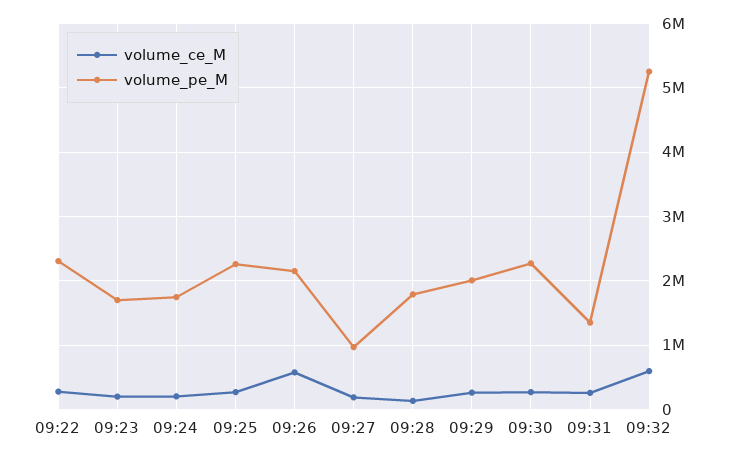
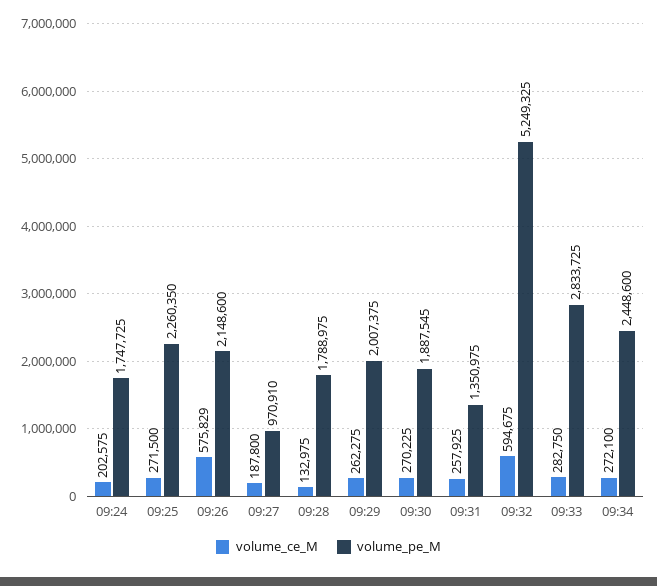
volume_ce_M, 09:22: 300000 -> none
volume_pe_M, 09:22: 2300000 -> none
volume_ce_M, 09:23: 200000 -> none
volume_pe_M, 09:23: 1700000 -> none
volume_pe_M, 09:30: 2300000 -> 1887545
volume_ce_M, 09:33: none -> 282750
volume_pe_M, 09:33: none -> 2833725
volume_ce_M, 09:34: none -> 272100
volume_pe_M, 09:34: none -> 2448600

